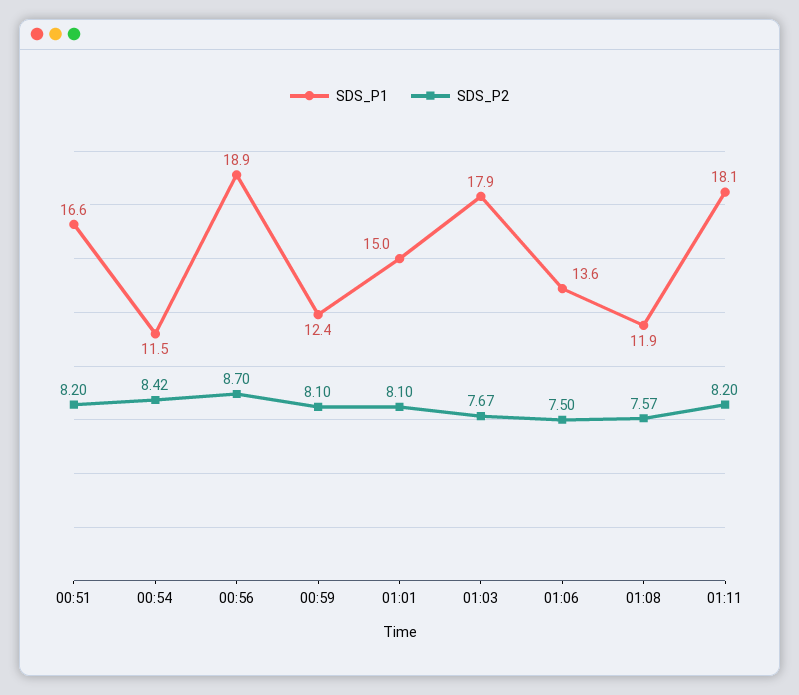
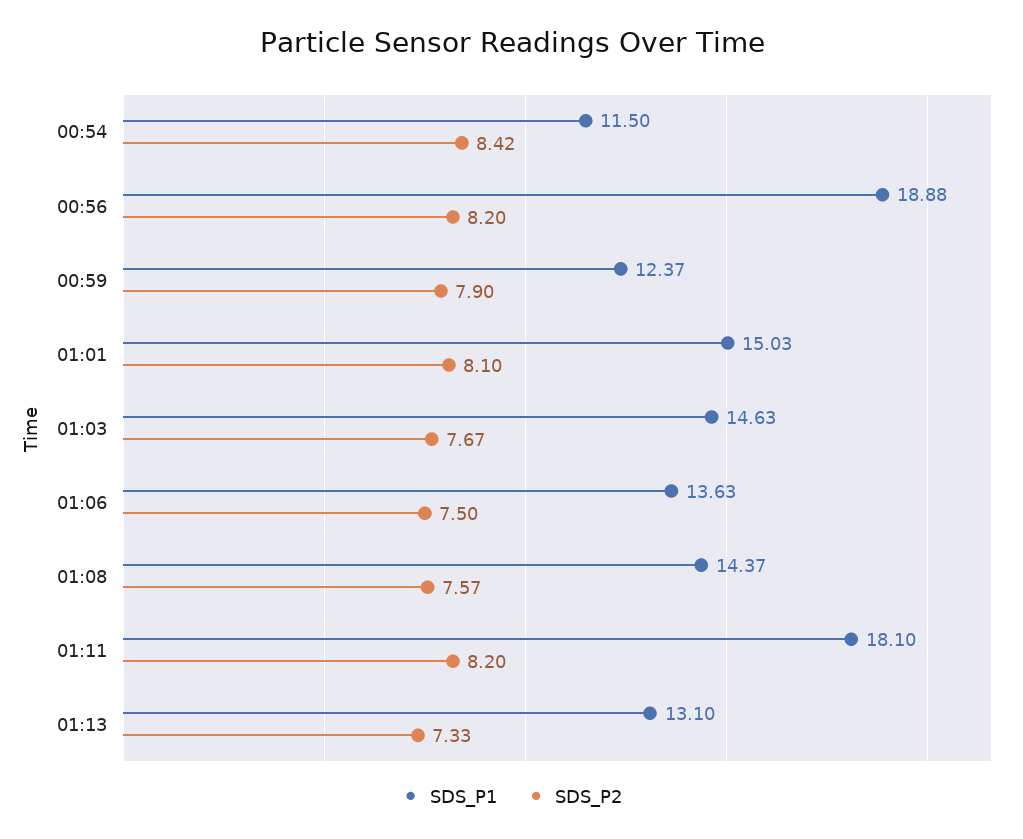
SDS_P1, 00:51: 16.6 -> none
SDS_P2, 00:51: 8.2 -> none
SDS_P2, 00:56: 8.7 -> 8.2
SDS_P2, 00:59: 8.1 -> 7.9
SDS_P1, 01:03: 17.9 -> 14.63
SDS_P1, 01:08: 11.9 -> 14.37
SDS_P1, 01:13: none -> 13.1
SDS_P2, 01:13: none -> 7.33

